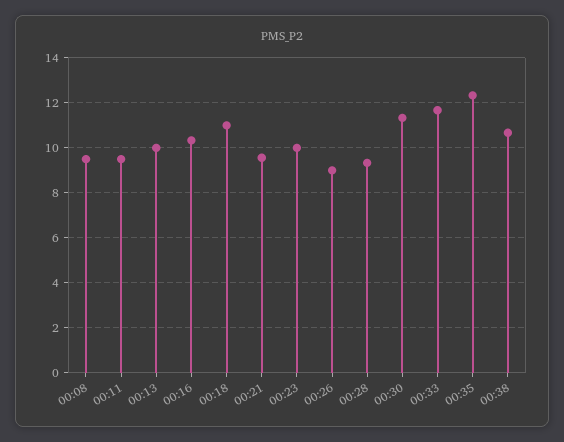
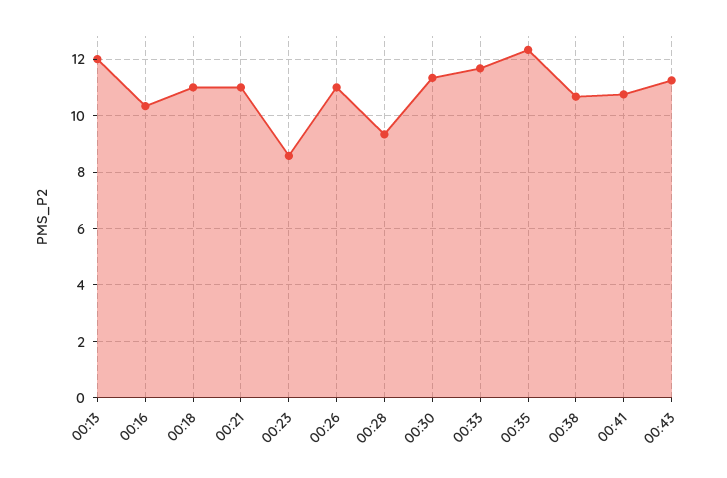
00:08: 9.5 -> none
00:11: 9.5 -> none
00:13: 10 -> 12
00:21: 9.5 -> 11
00:23: 10 -> 8.5
00:26: 9 -> 11
00:41: none -> 10.75
00:43: none -> 11.25

